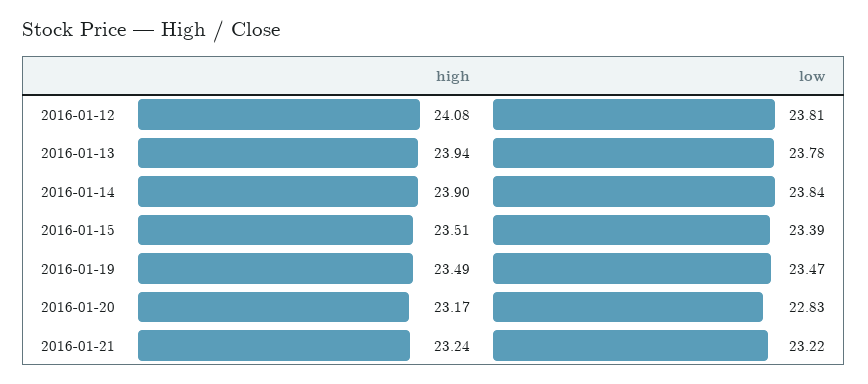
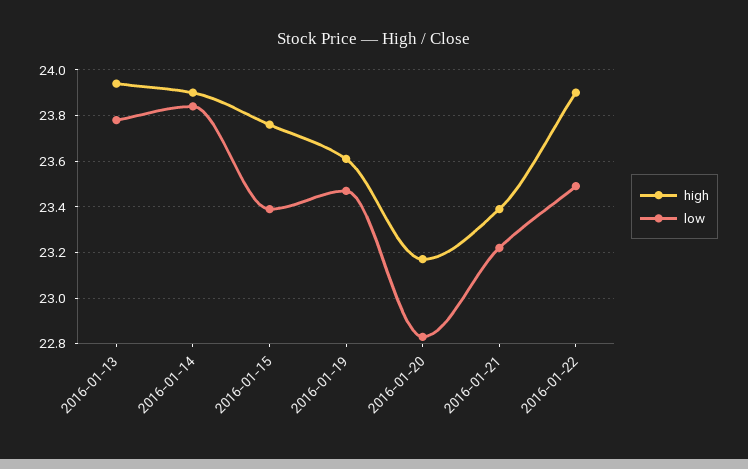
high, 2016-01-12: 24.08 -> none
low, 2016-01-12: 23.81 -> none
high, 2016-01-15: 23.51 -> 23.75
high, 2016-01-19: 23.49 -> 23.6
high, 2016-01-21: 23.24 -> 23.4
high, 2016-01-22: none -> 23.9
low, 2016-01-22: none -> 23.5

